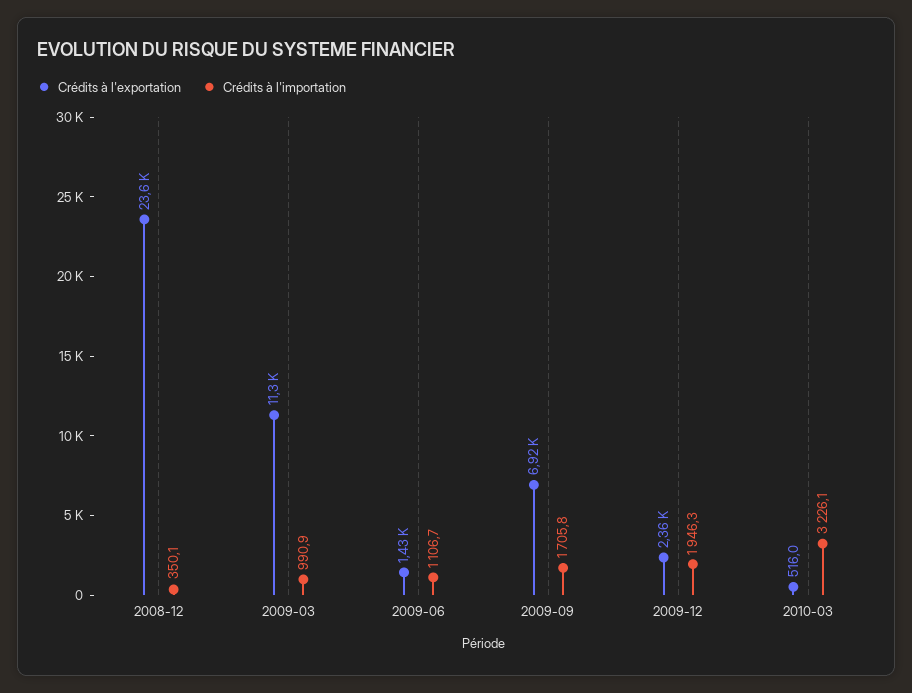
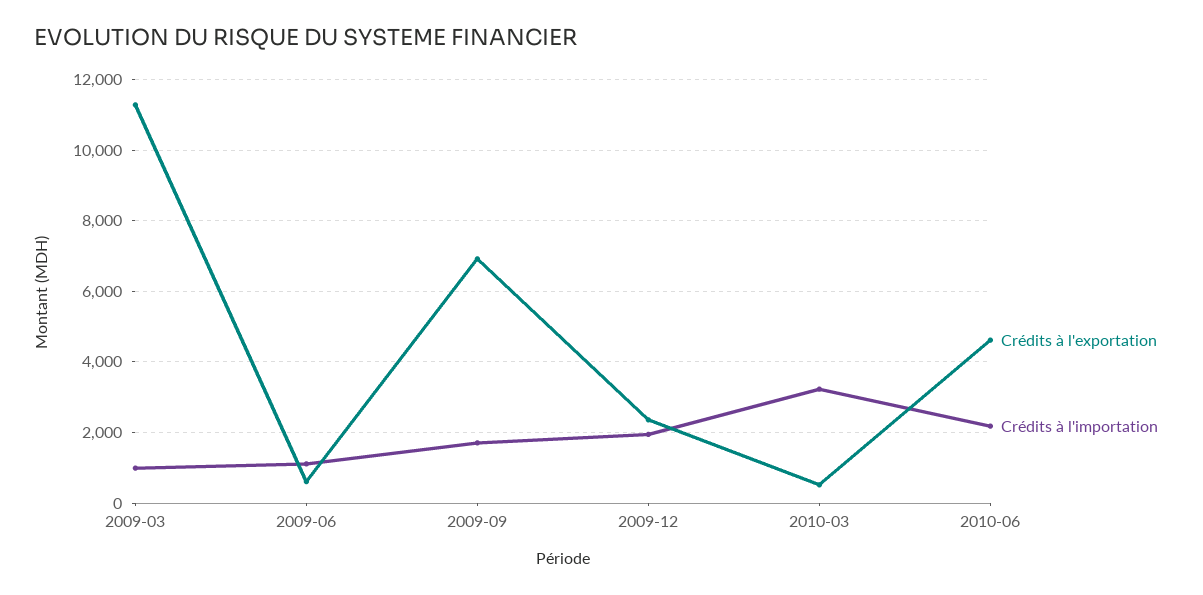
Crédits à l'exportation, 2008-12: 23600 -> none
Crédits à l'importation, 2008-12: 350.1 -> none
Crédits à l'exportation, 2009-06: 1430 -> 600
Crédits à l'exportation, 2010-06: none -> 4600
Crédits à l'importation, 2010-06: none -> 2200

